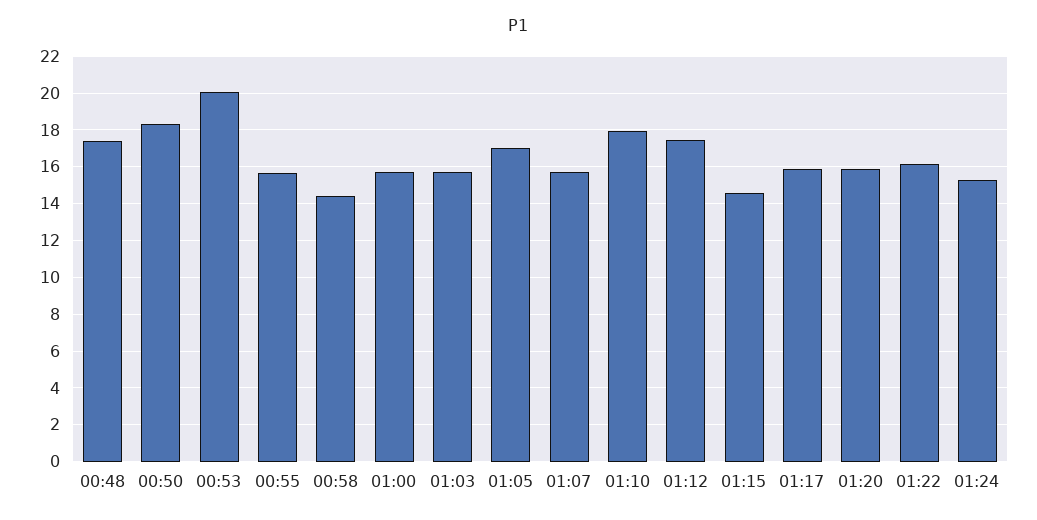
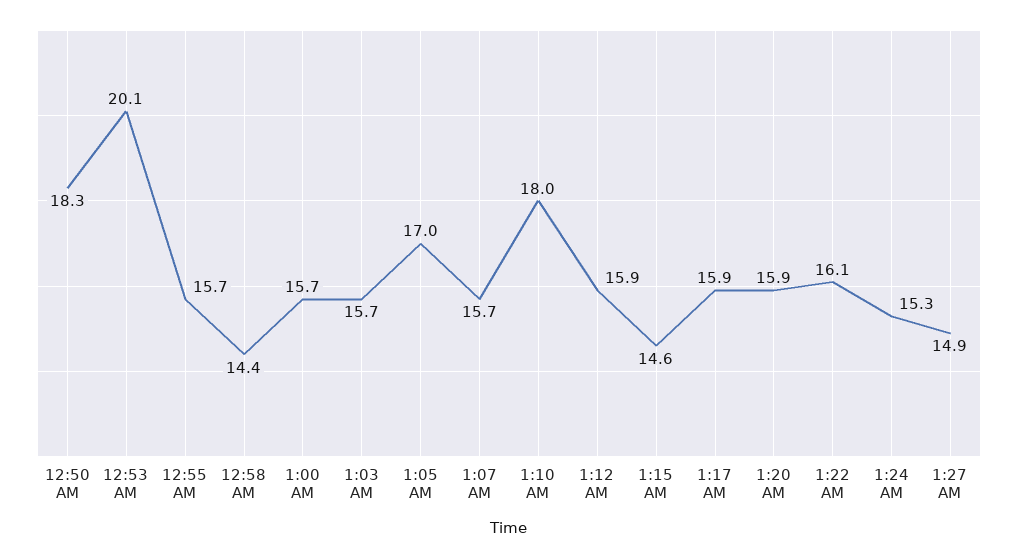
00:48: 17.5 -> none
01:12: 17.5 -> 15.9
1:27 AM: none -> 14.9

